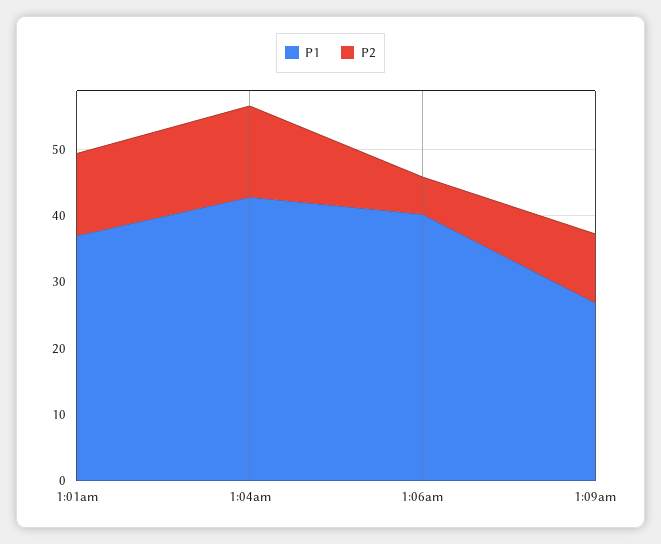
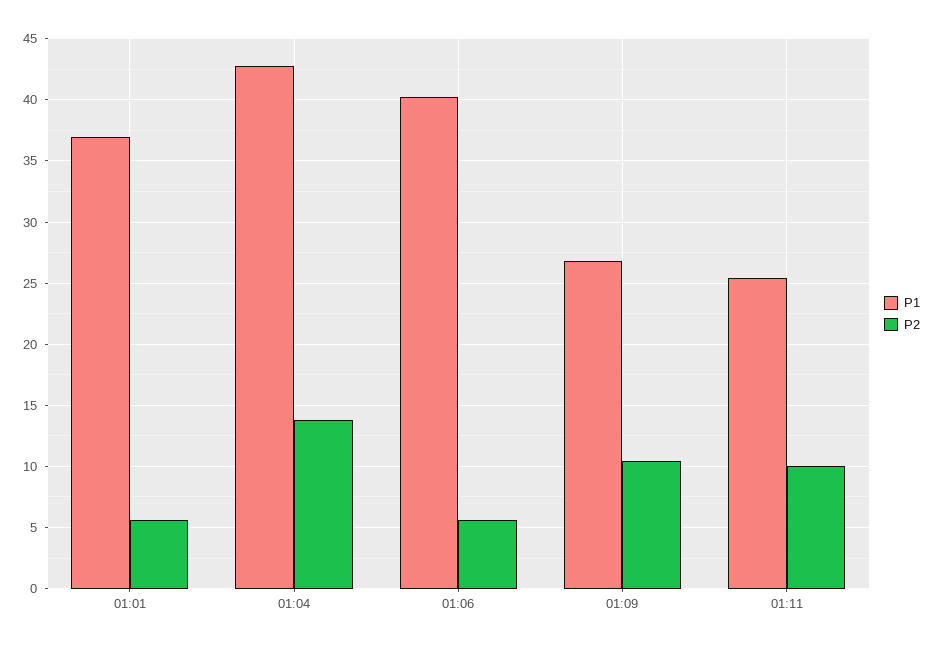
P2, 1:01am: 12 -> 5.5
P1, 01:11: none -> 25.5
P2, 01:11: none -> 10

